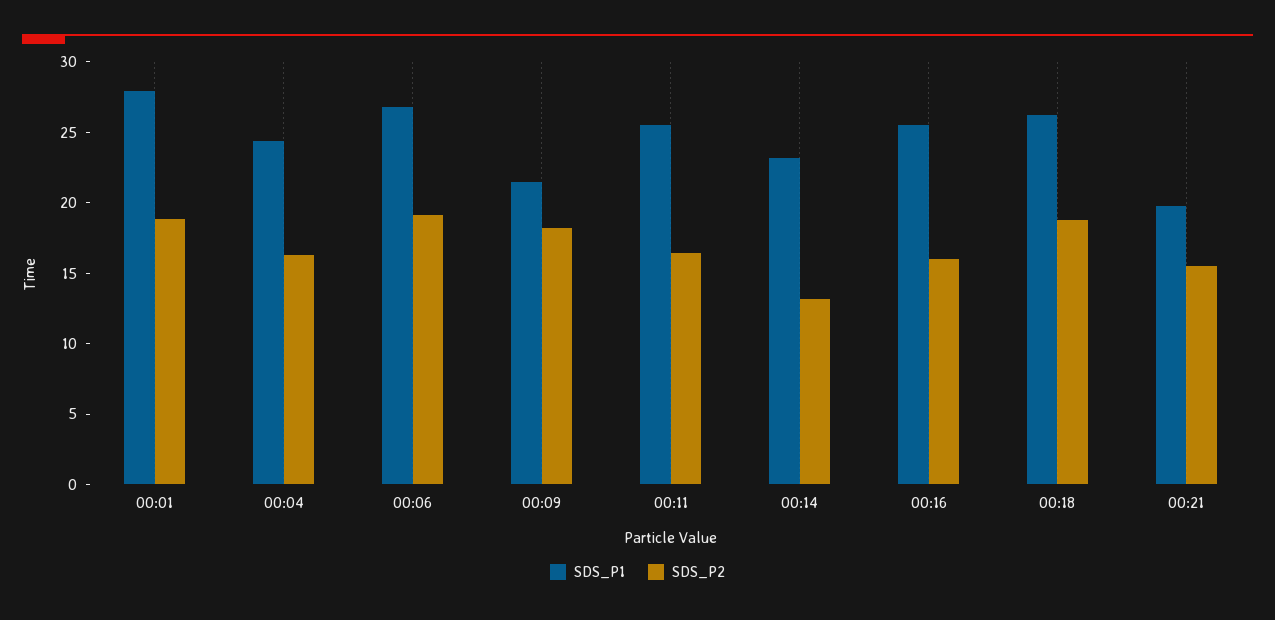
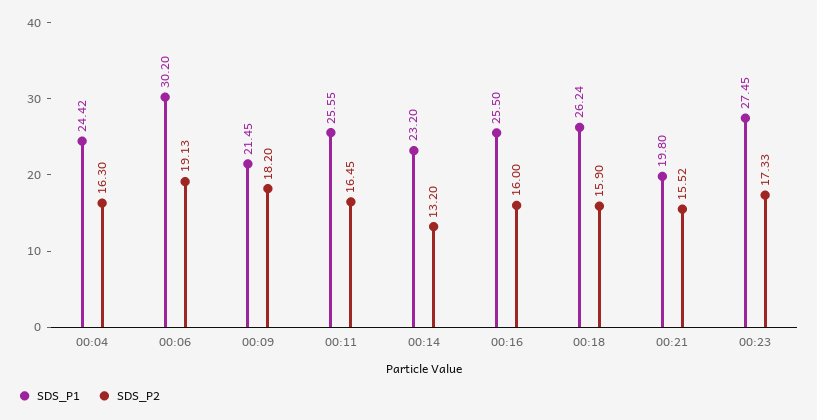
SDS_P1, 00:01: 28 -> none
SDS_P2, 00:01: 19 -> none
SDS_P1, 00:06: 27 -> 30.2
SDS_P2, 00:18: 19 -> 15.9
SDS_P1, 00:23: none -> 27.45
SDS_P2, 00:23: none -> 17.33

